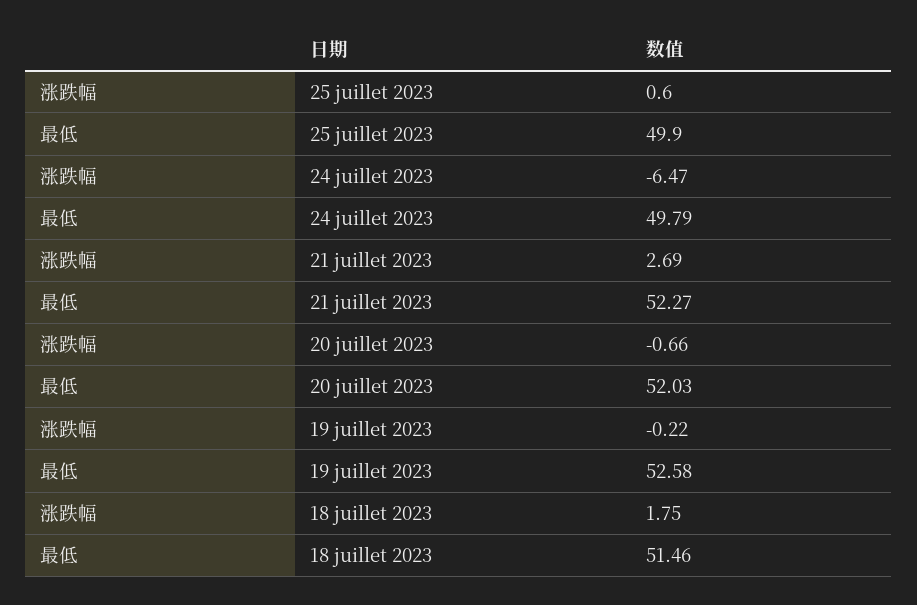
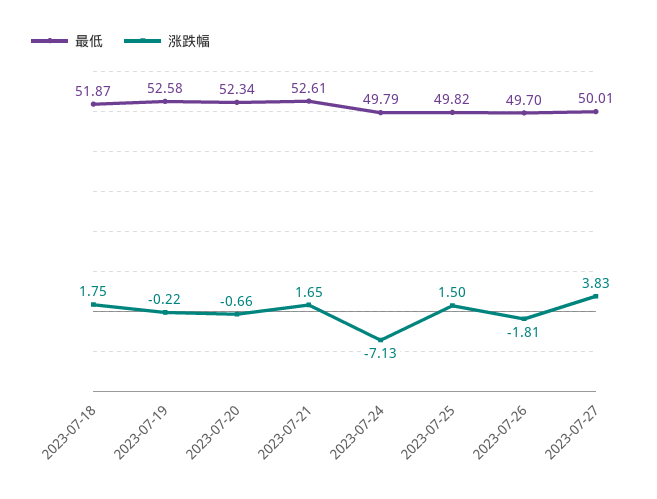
涨跌幅, 25 juillet 2023: 0.6 -> 1.5
最低, 25 juillet 2023: 49.9 -> 49.82
涨跌幅, 24 juillet 2023: -6.47 -> -7.13
涨跌幅, 21 juillet 2023: 2.69 -> 1.65
最低, 21 juillet 2023: 52.27 -> 52.61
最低, 20 juillet 2023: 52.03 -> 52.34
最低, 18 juillet 2023: 51.46 -> 51.87
最低, 2023-07-26: none -> 49.7
涨跌幅, 2023-07-26: none -> -1.81
最低, 2023-07-27: none -> 50.01
涨跌幅, 2023-07-27: none -> 3.83

